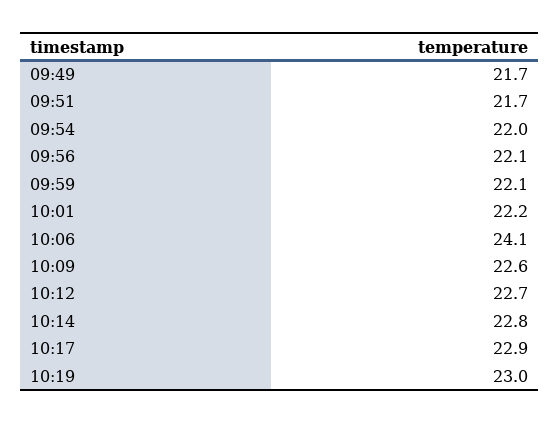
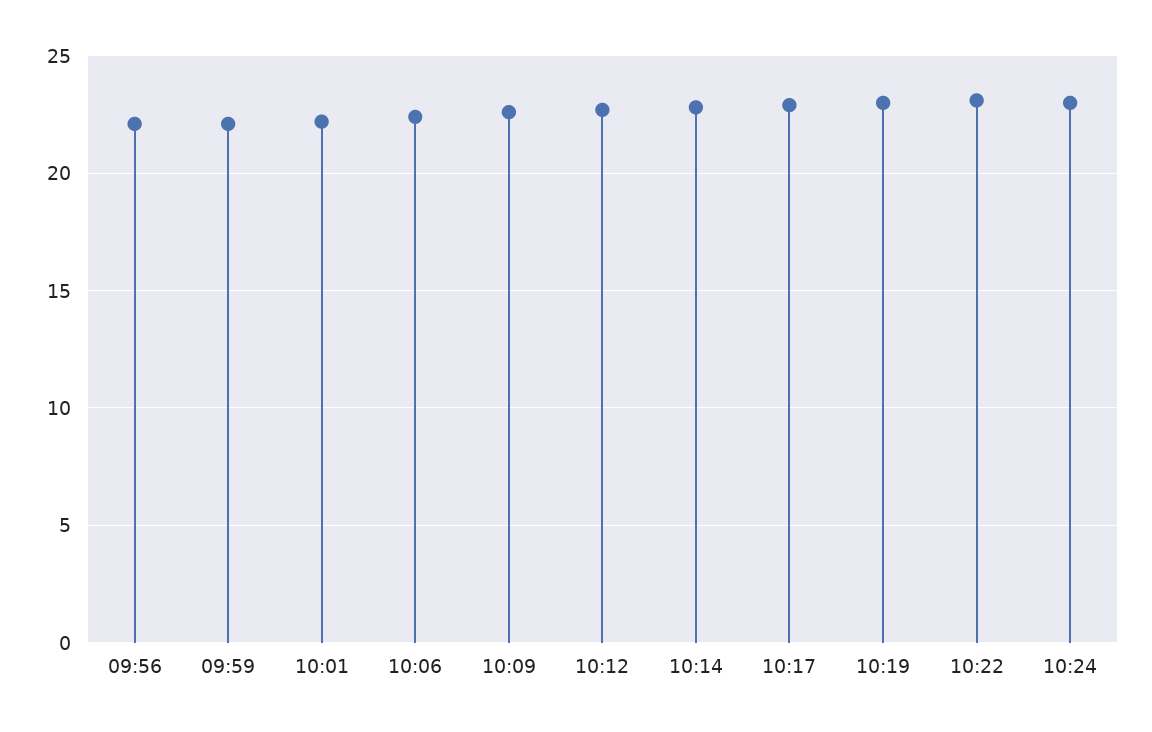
09:49: 21.7 -> none
09:51: 21.7 -> none
09:54: 22 -> none
10:06: 24.1 -> 22.5
10:22: none -> 23
10:24: none -> 23

